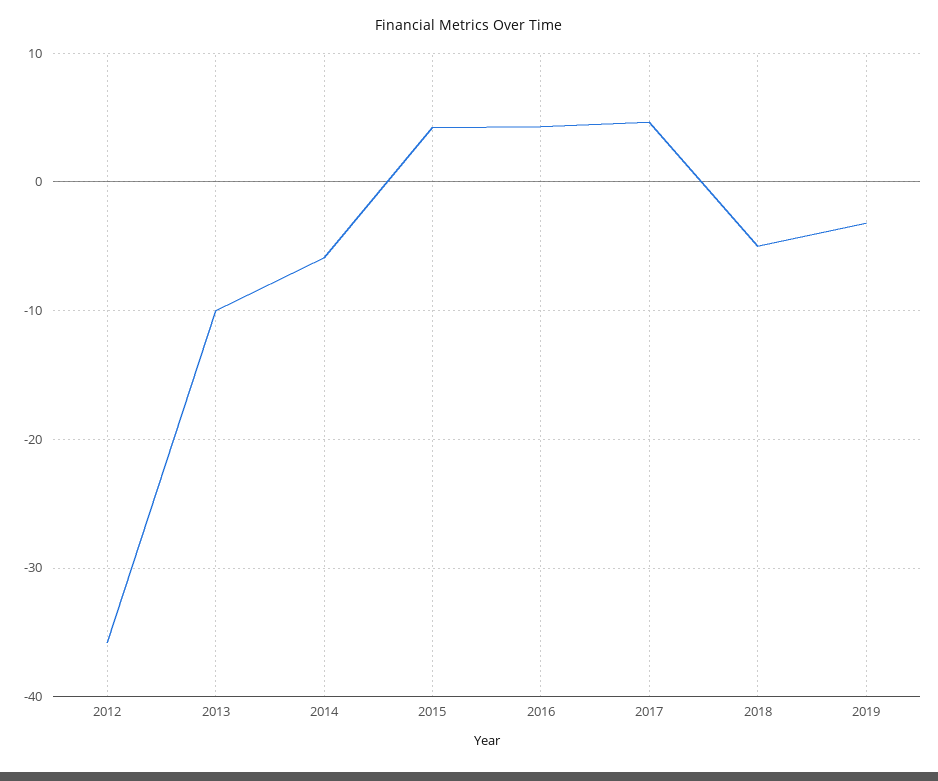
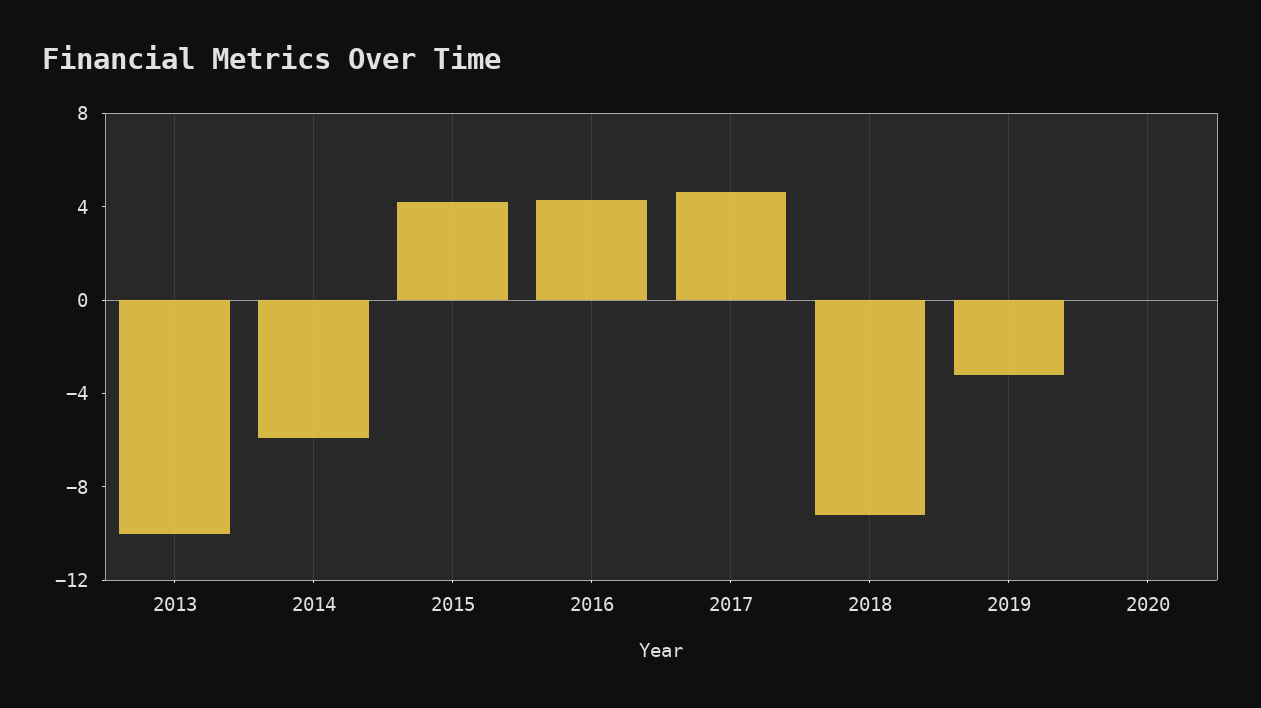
2012: -36 -> none
2018: -5 -> -9
2020: none -> 0

